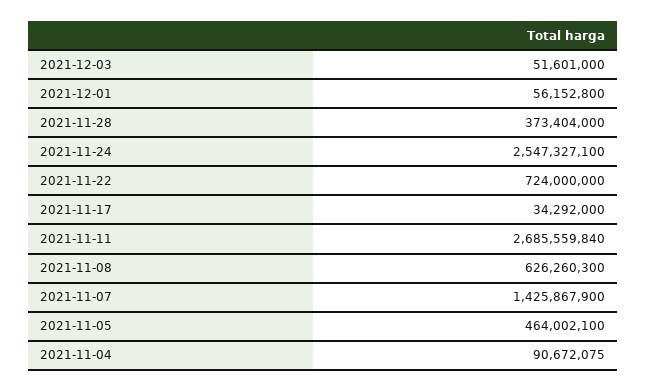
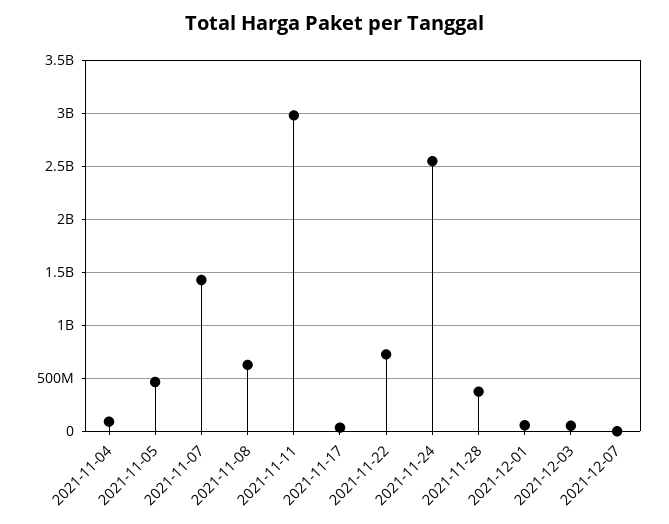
2021-11-11: 2685559840 -> 3000000000
2021-12-07: none -> 0

